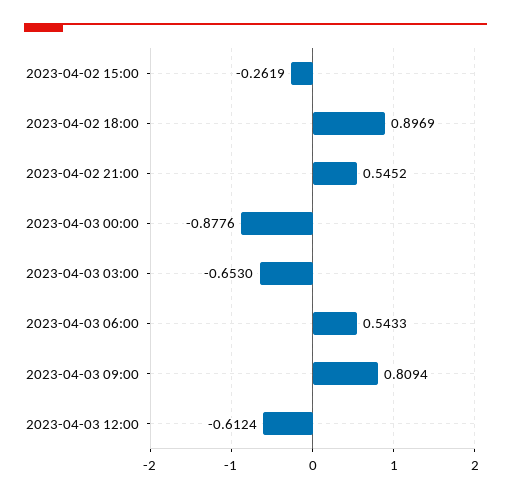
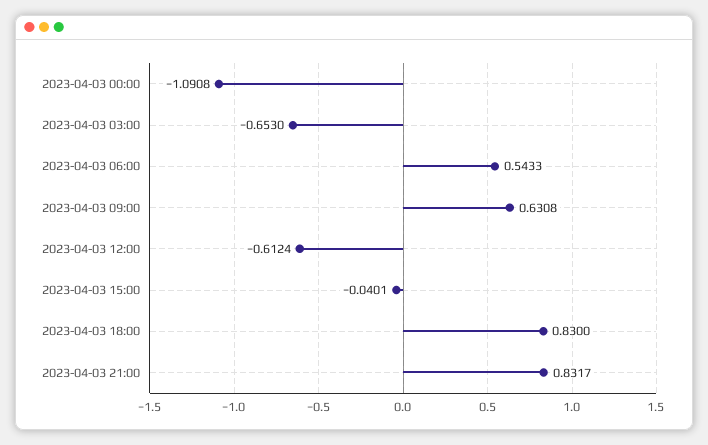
2023-04-02 15:00: -0.2619 -> none
2023-04-02 18:00: 0.8969 -> none
2023-04-02 21:00: 0.5452 -> none
2023-04-03 00:00: -0.8776 -> -1.0908
2023-04-03 09:00: 0.8094 -> 0.6308
2023-04-03 15:00: none -> -0.0401
2023-04-03 18:00: none -> 0.83
2023-04-03 21:00: none -> 0.8317

